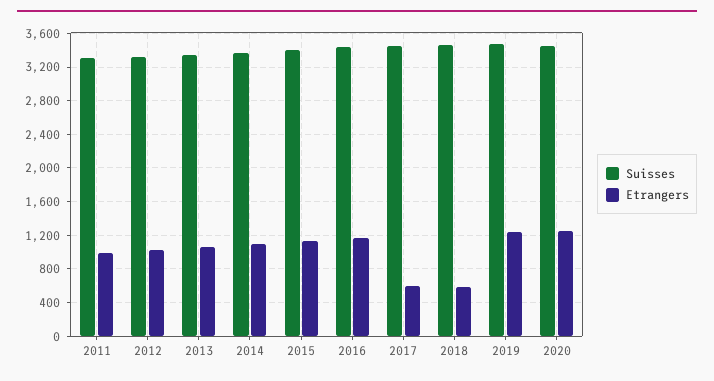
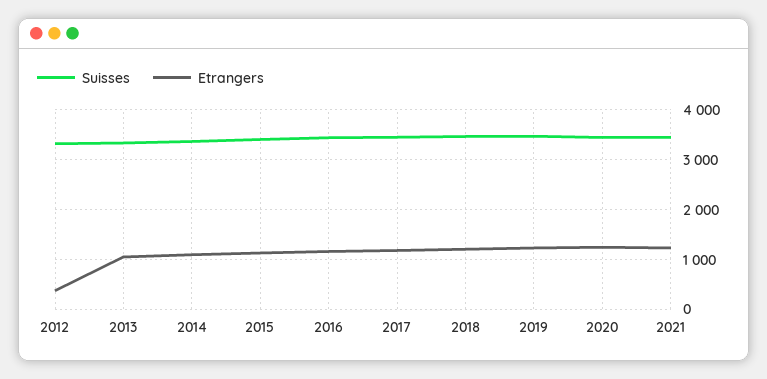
Suisses, 2011: 3300 -> none
Etrangers, 2011: 1000 -> none
Etrangers, 2012: 1000 -> 400
Etrangers, 2017: 600 -> 1200
Etrangers, 2018: 600 -> 1200
Suisses, 2021: none -> 3400
Etrangers, 2021: none -> 1200

